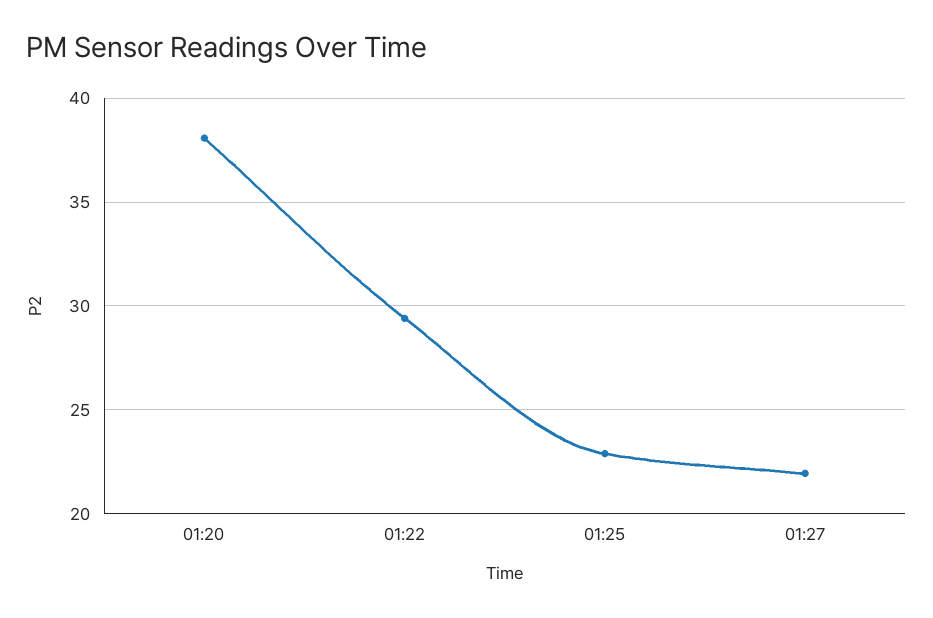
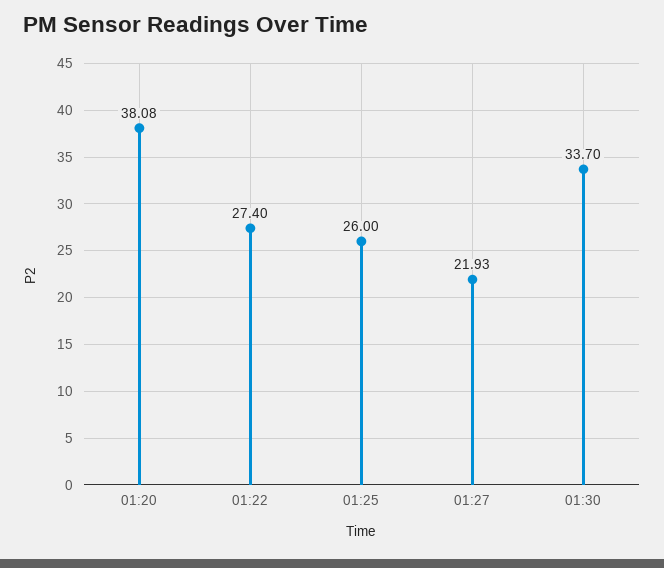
01:22: 29.5 -> 27.4
01:25: 23 -> 26
01:30: none -> 33.7

